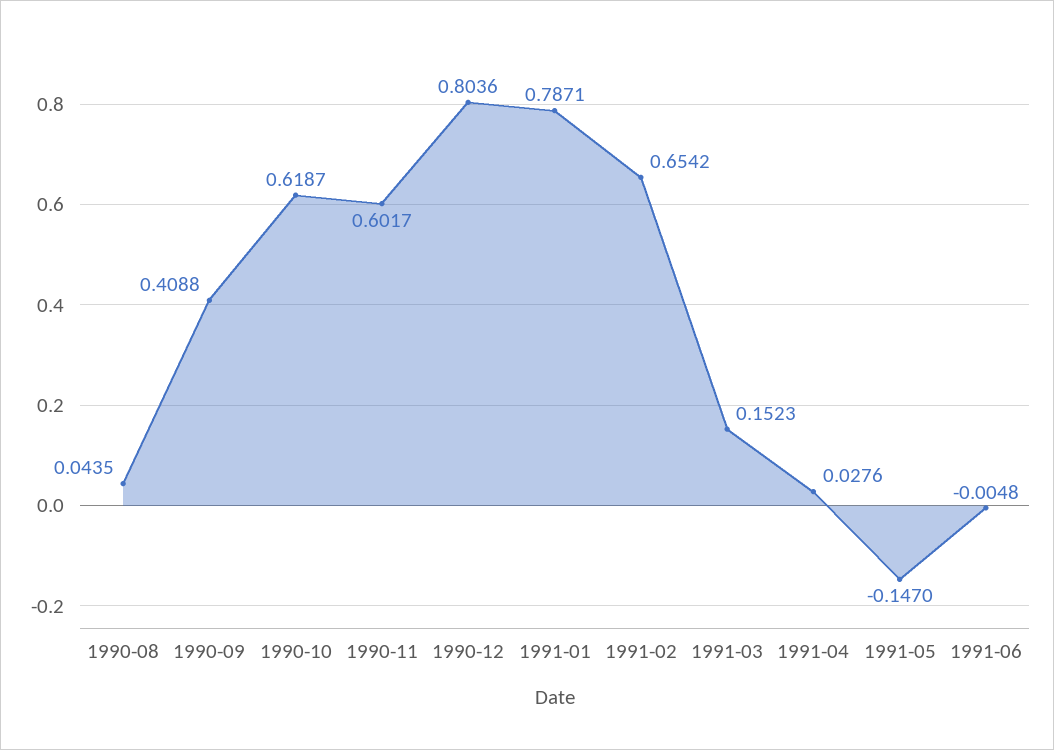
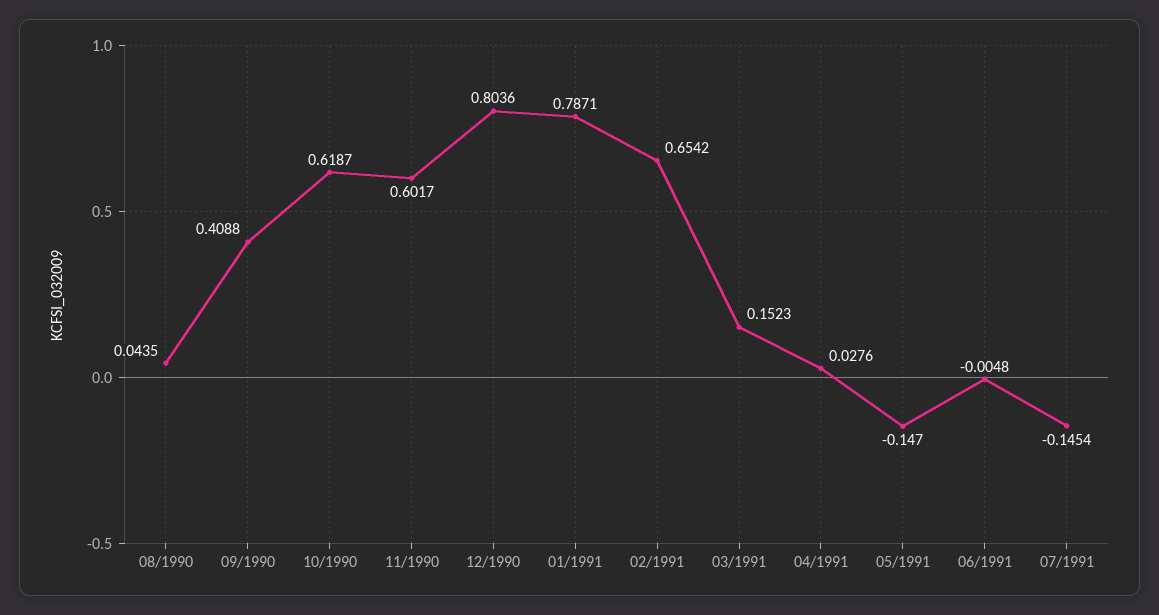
07/1991: none -> -0.1454

